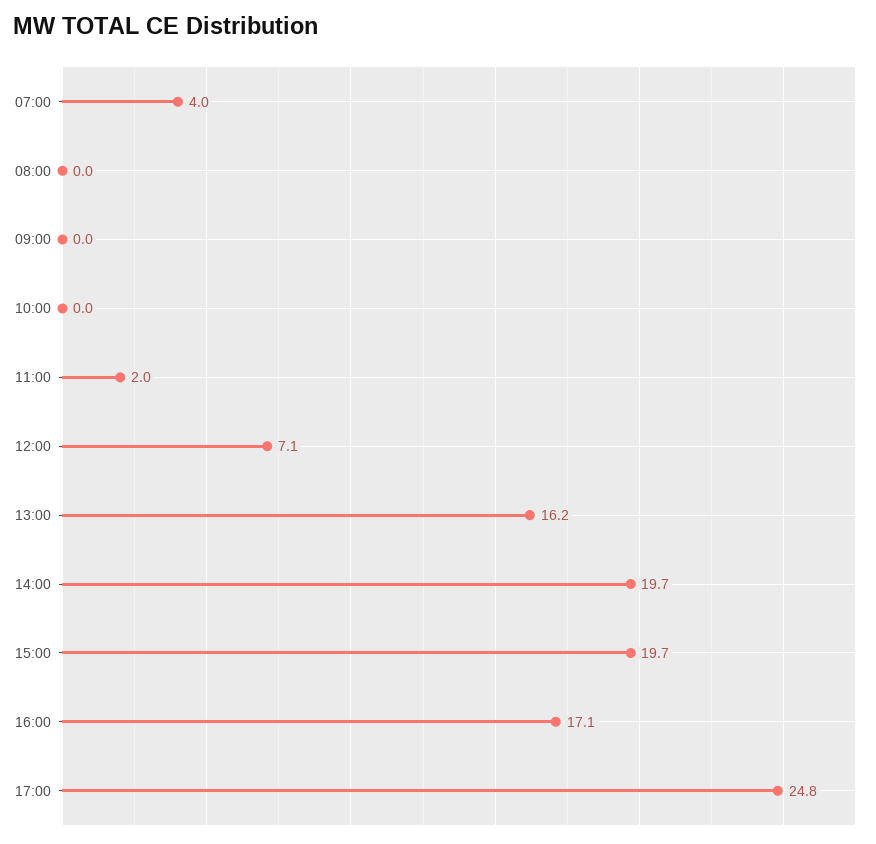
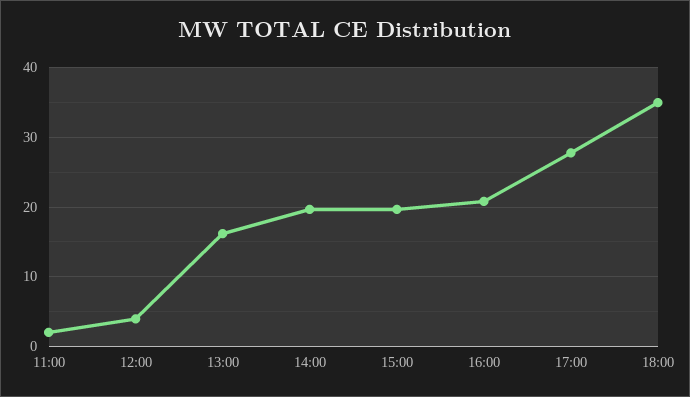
07:00: 4 -> none
08:00: 0 -> none
09:00: 0 -> none
10:00: 0 -> none
12:00: 7.1 -> 4
16:00: 17.1 -> 21
17:00: 24.8 -> 28
18:00: none -> 35

